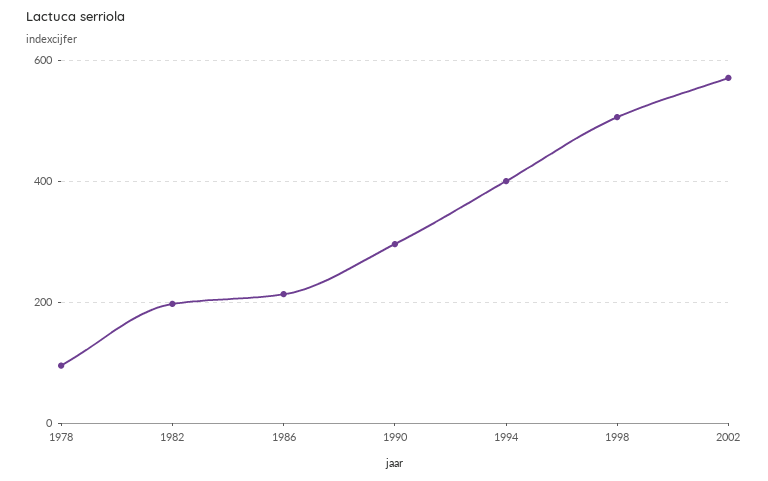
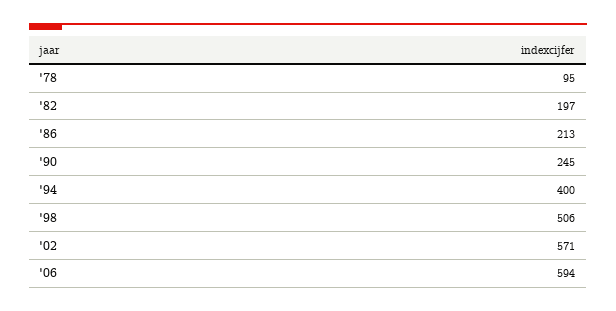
1990: 300 -> 245
'06: none -> 594

